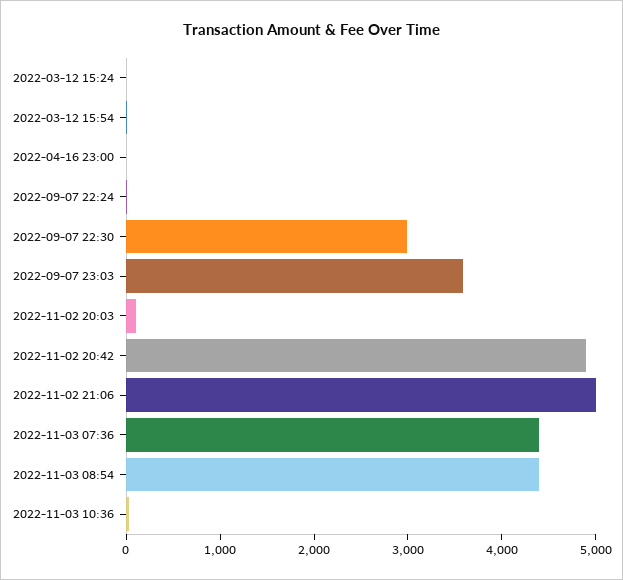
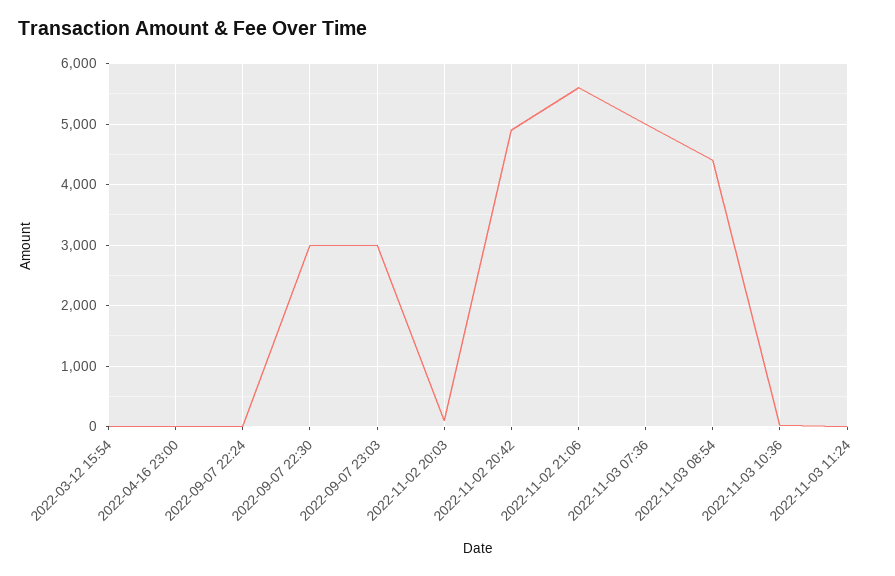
2022-03-12 15:24: 0 -> none
2022-09-07 23:03: 3600 -> 3000
2022-11-02 21:06: 5000 -> 5600
2022-11-03 07:36: 4400 -> 5000
2022-11-03 11:24: none -> 0

